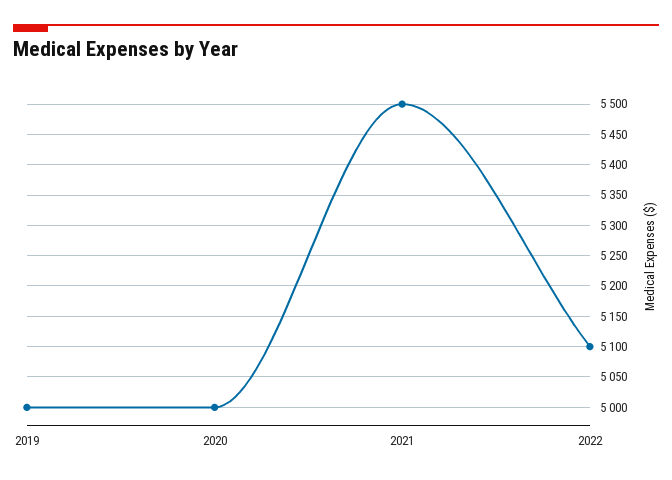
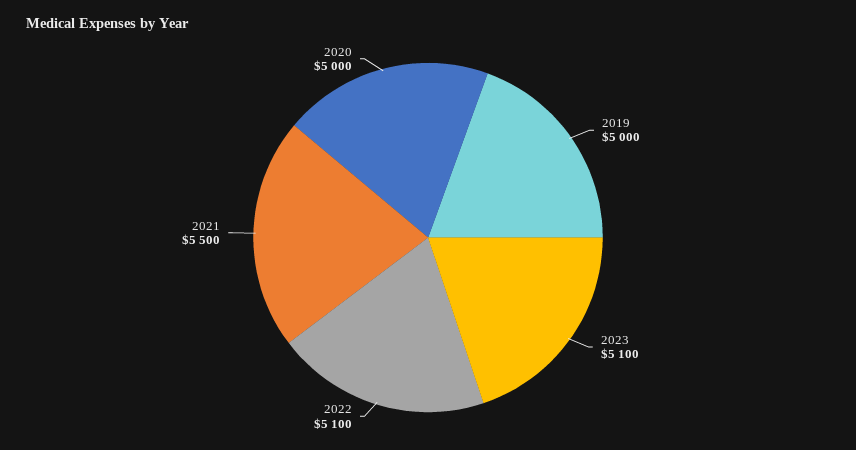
2023: none -> 5100

